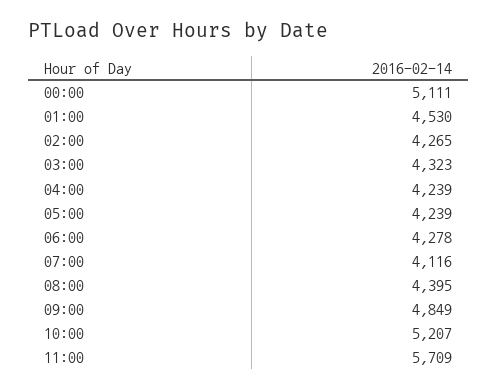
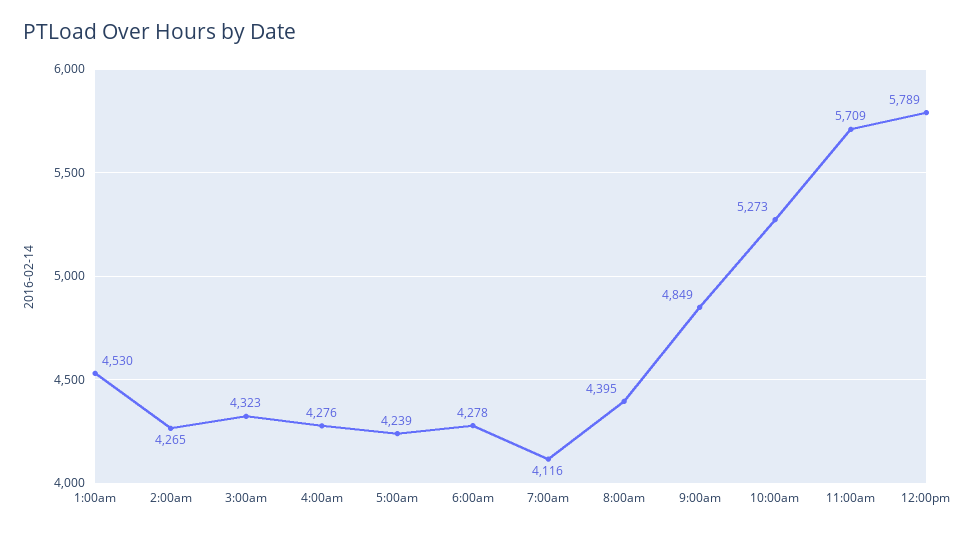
00:00: 5111 -> none
04:00: 4239 -> 4276
10:00: 5207 -> 5273
12:00pm: none -> 5789

